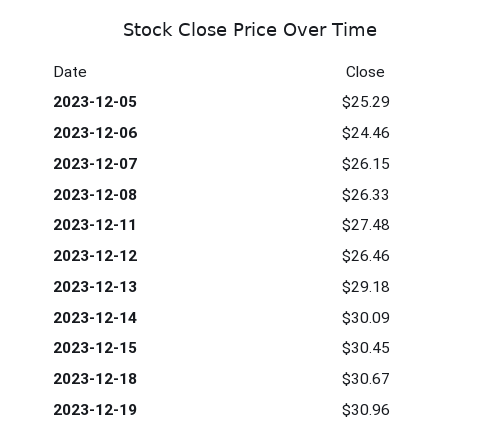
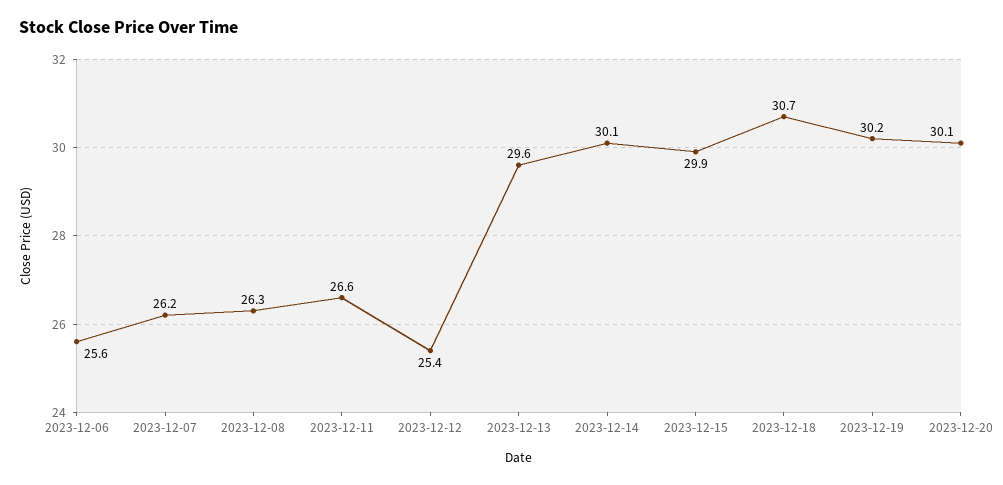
2023-12-05: 25.29 -> none
2023-12-06: 24.46 -> 25.6
2023-12-11: 27.48 -> 26.6
2023-12-12: 26.46 -> 25.4
2023-12-13: 29.18 -> 29.6
2023-12-15: 30.45 -> 29.9
2023-12-19: 30.96 -> 30.2
2023-12-20: none -> 30.1

